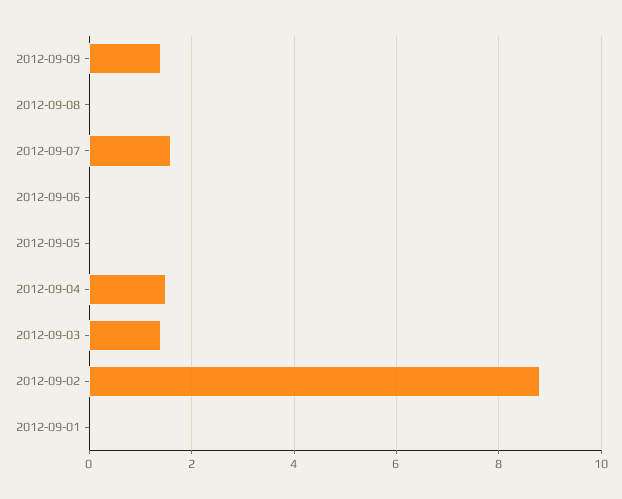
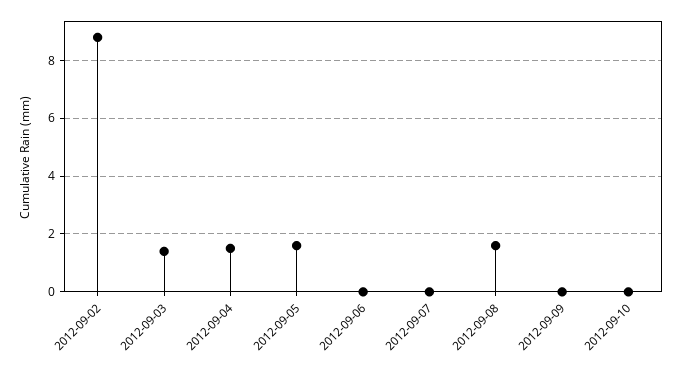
2012-09-09: 1.5 -> 0
2012-09-08: 0 -> 1.5
2012-09-07: 1.5 -> 0
2012-09-05: 0 -> 1.5
2012-09-01: 0 -> none
2012-09-10: none -> 0

